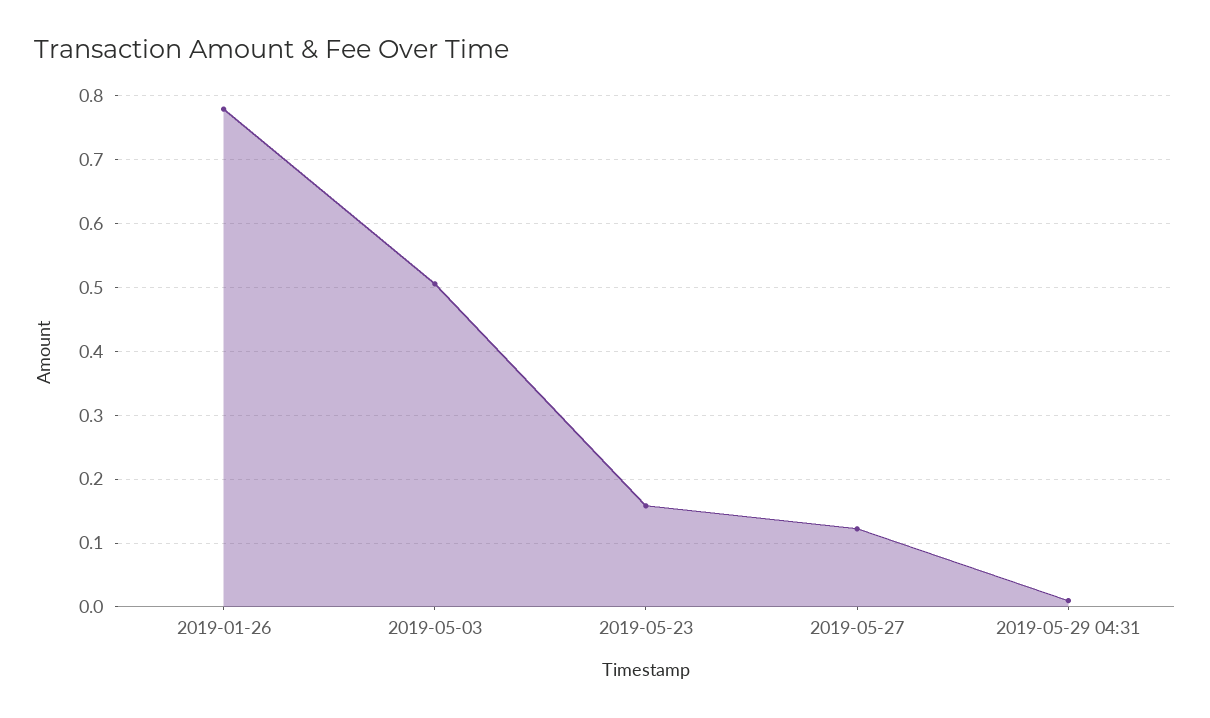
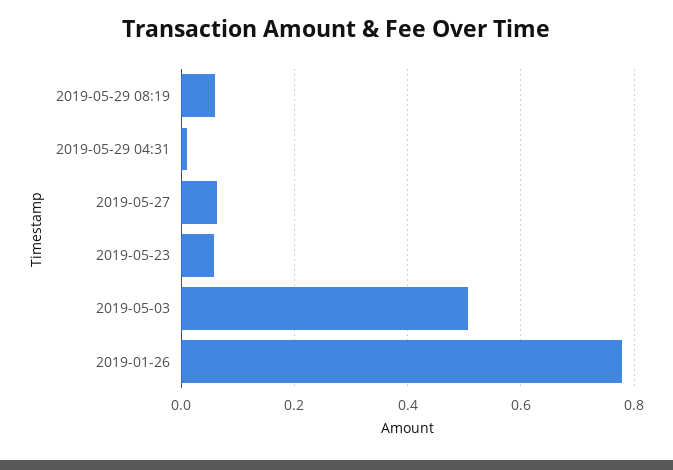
2019-05-23: 0.16 -> 0.06
2019-05-27: 0.12 -> 0.06
2019-05-29 08:19: none -> 0.06

